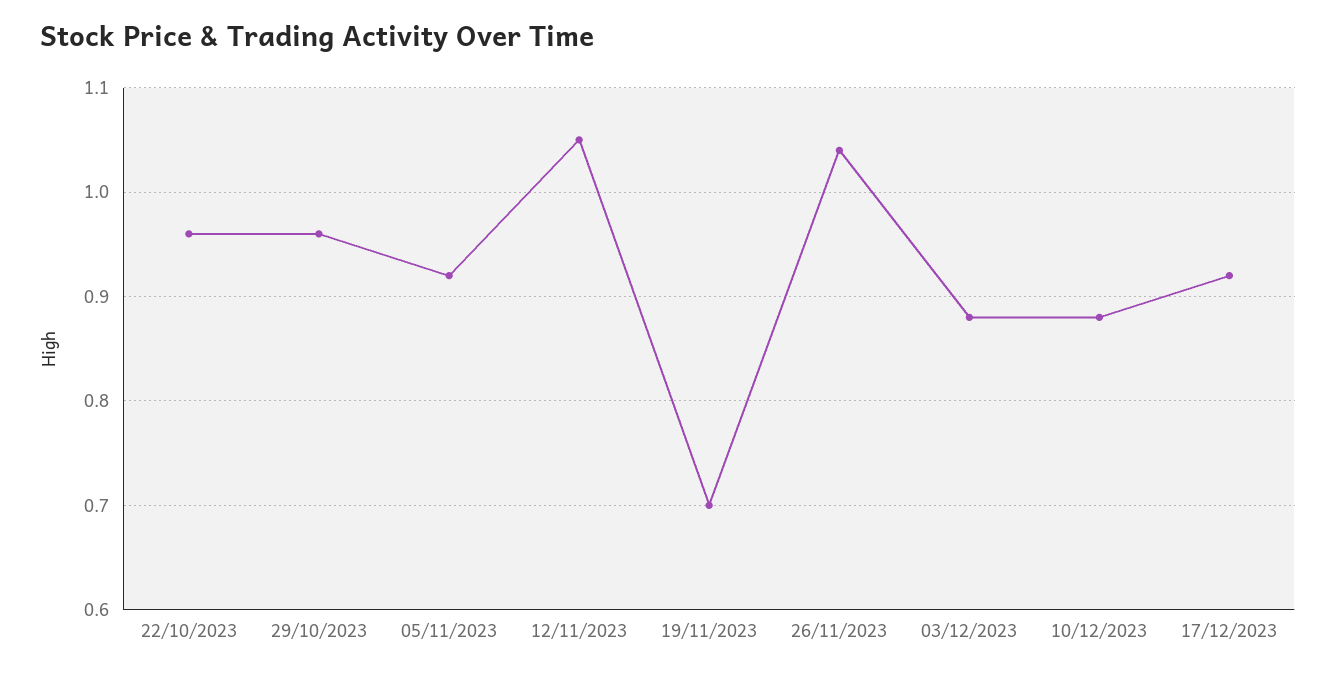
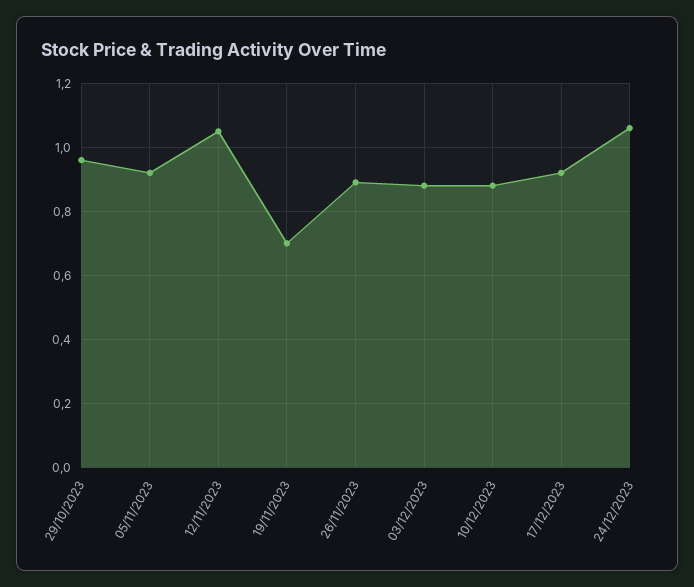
22/10/2023: 0.96 -> none
26/11/2023: 1.04 -> 0.9
24/12/2023: none -> 1.05

